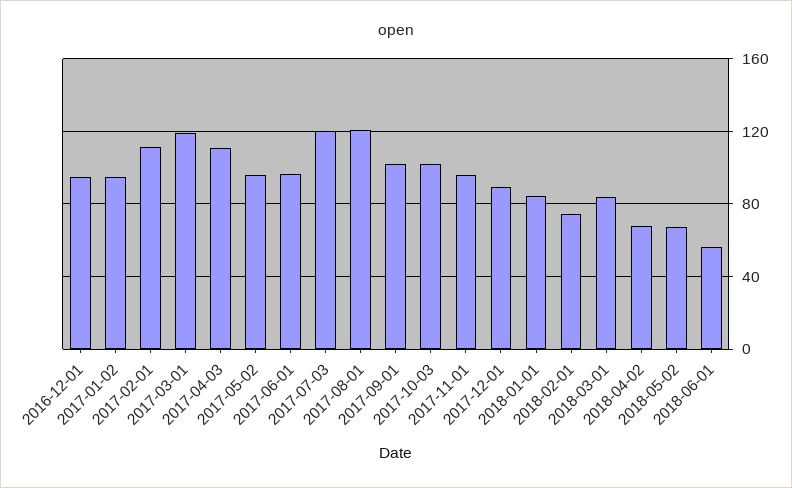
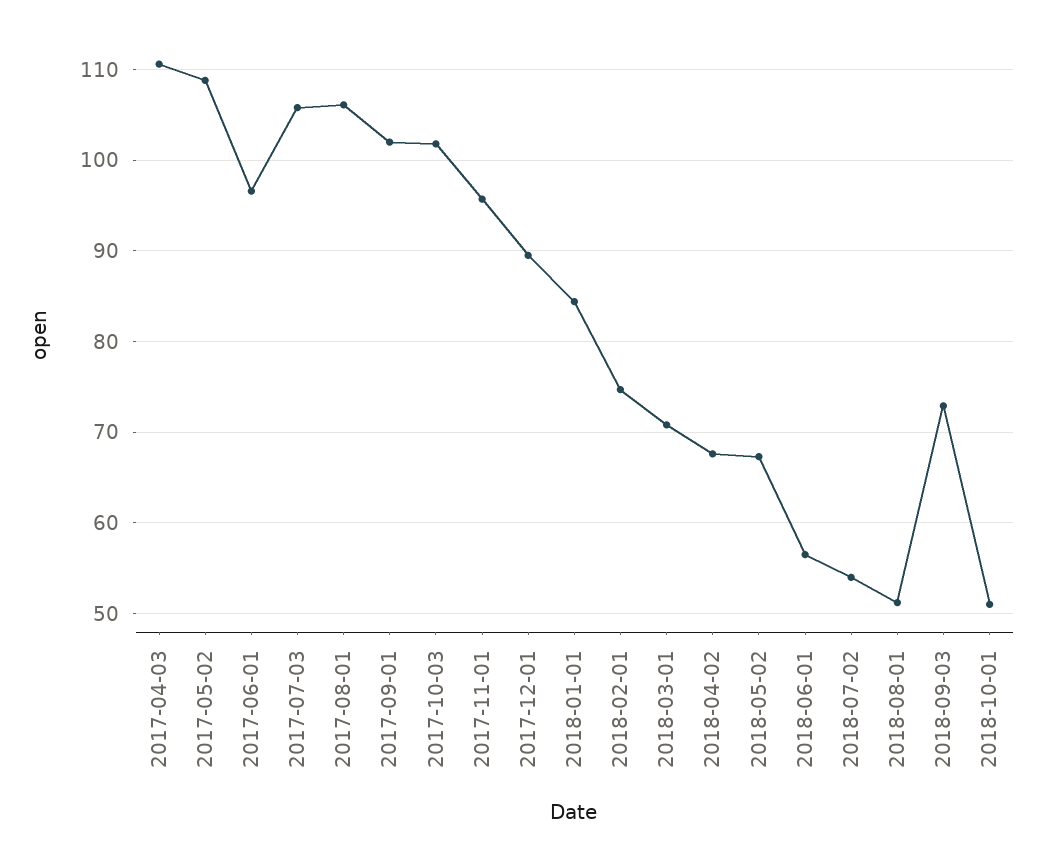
2016-12-01: 95 -> none
2017-01-02: 95 -> none
2017-02-01: 110 -> none
2017-03-01: 120 -> none
2017-05-02: 95 -> 109
2017-07-03: 120 -> 106
2017-08-01: 120 -> 106
2018-03-01: 85 -> 71
2018-07-02: none -> 54
2018-08-01: none -> 51
2018-09-03: none -> 73
2018-10-01: none -> 51

